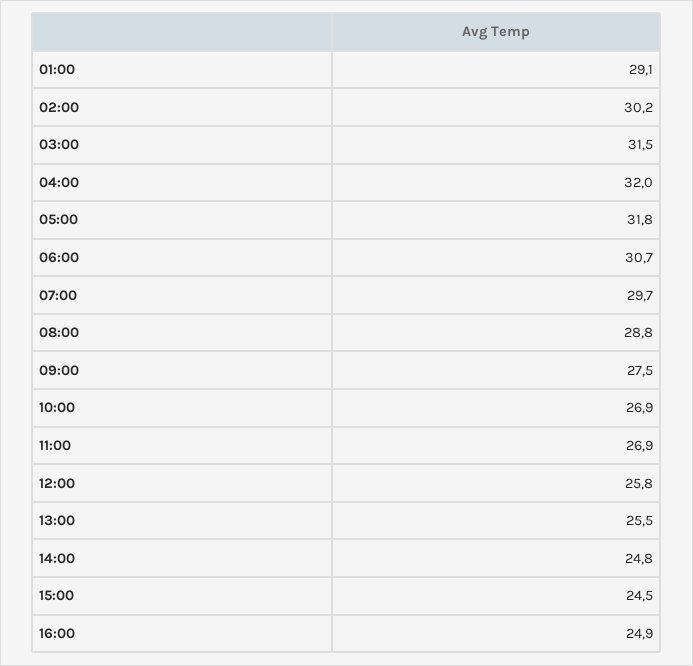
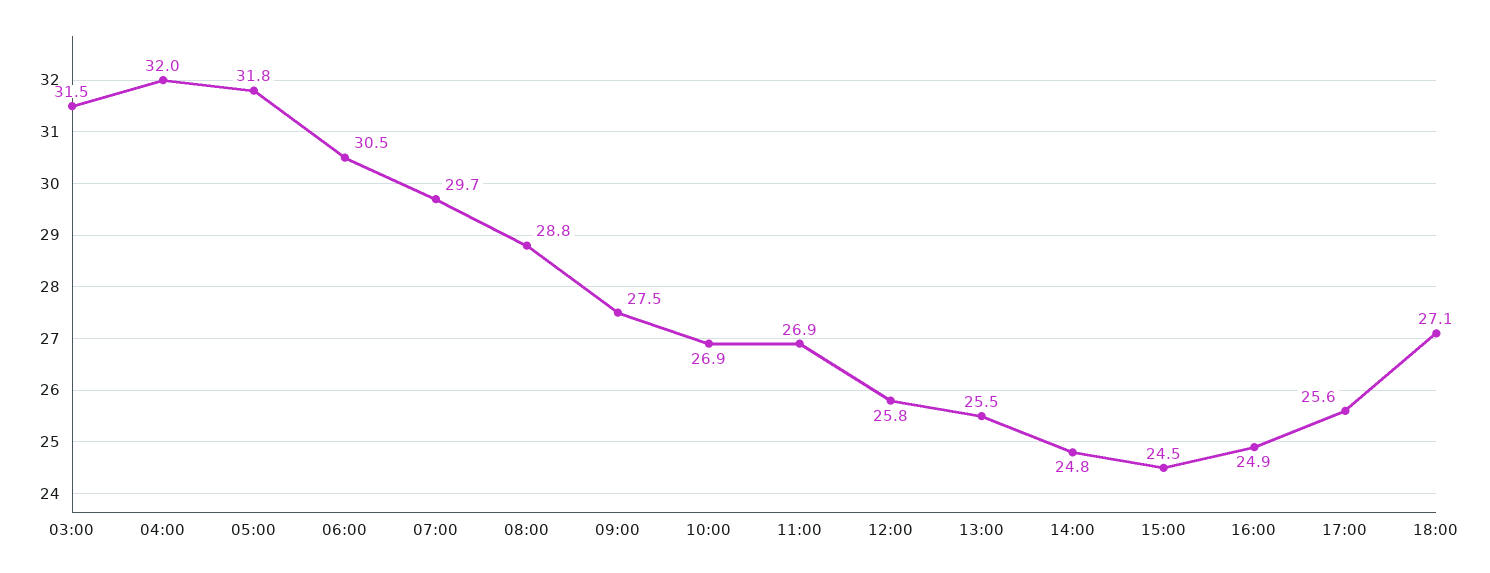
01:00: 29.1 -> none
02:00: 30.2 -> none
06:00: 30.7 -> 30.5
17:00: none -> 25.6
18:00: none -> 27.1

